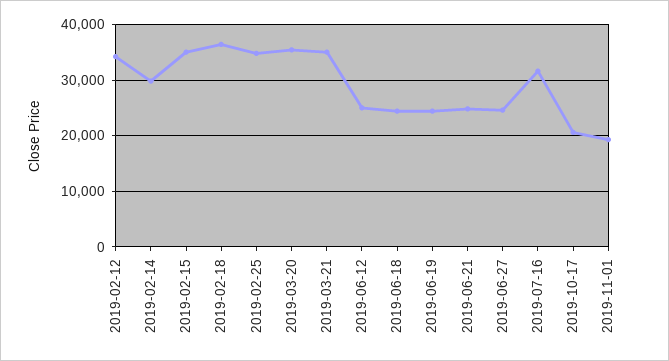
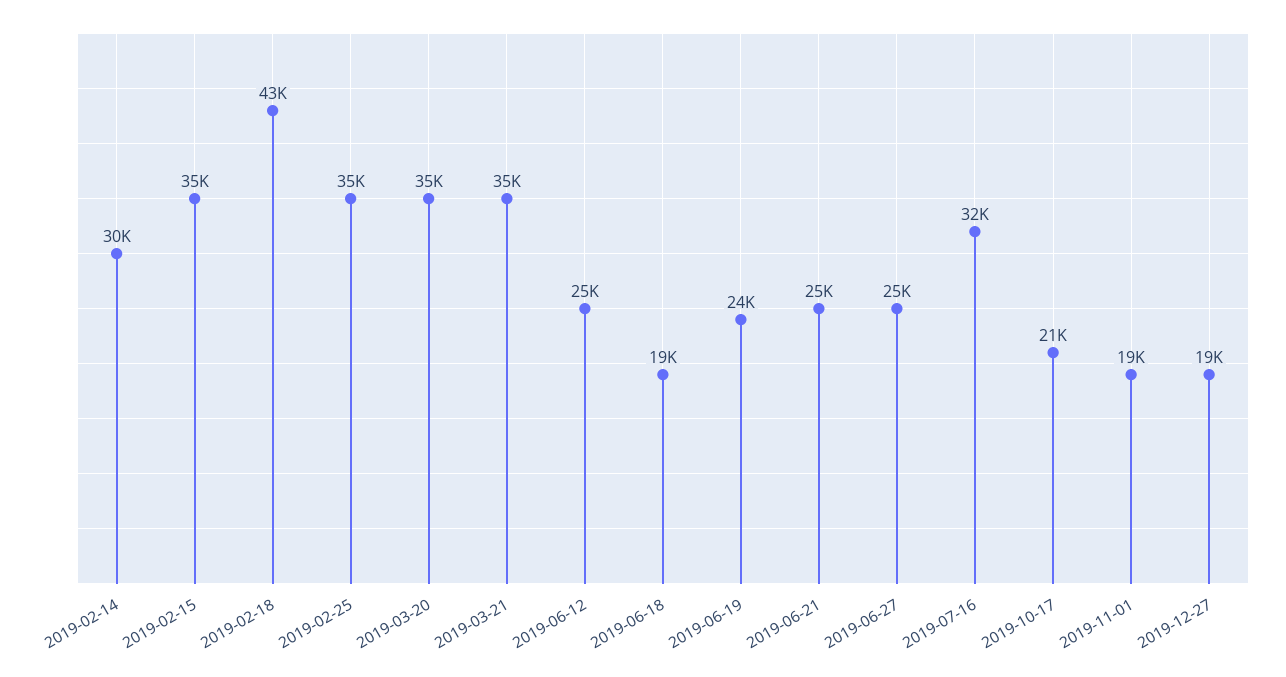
2019-02-12: 34000 -> none
2019-02-18: 36000 -> 43000
2019-06-18: 24000 -> 19000
2019-12-27: none -> 19000

